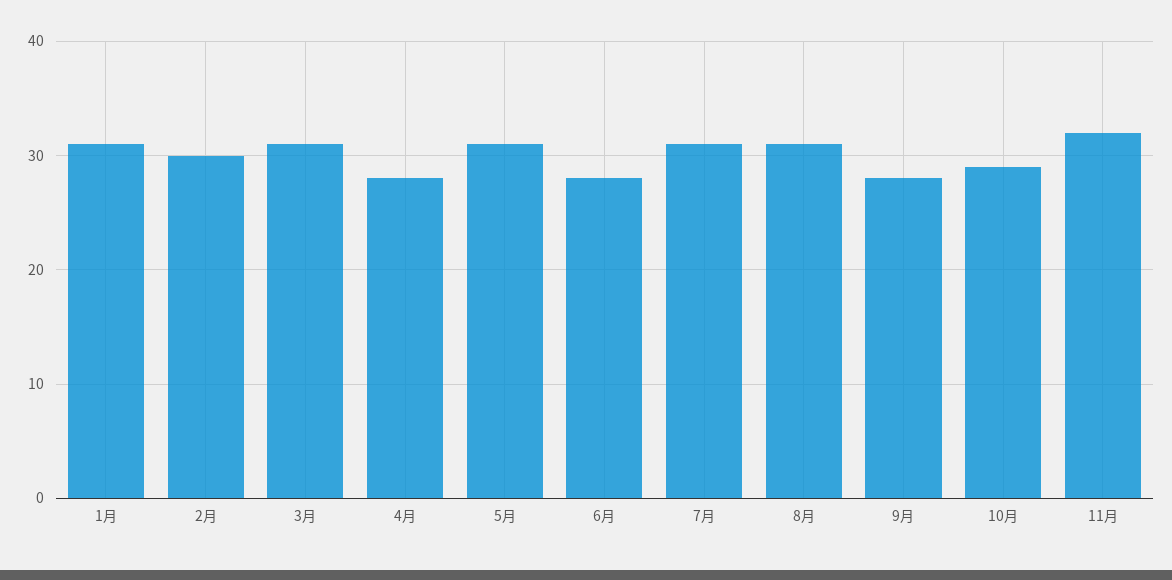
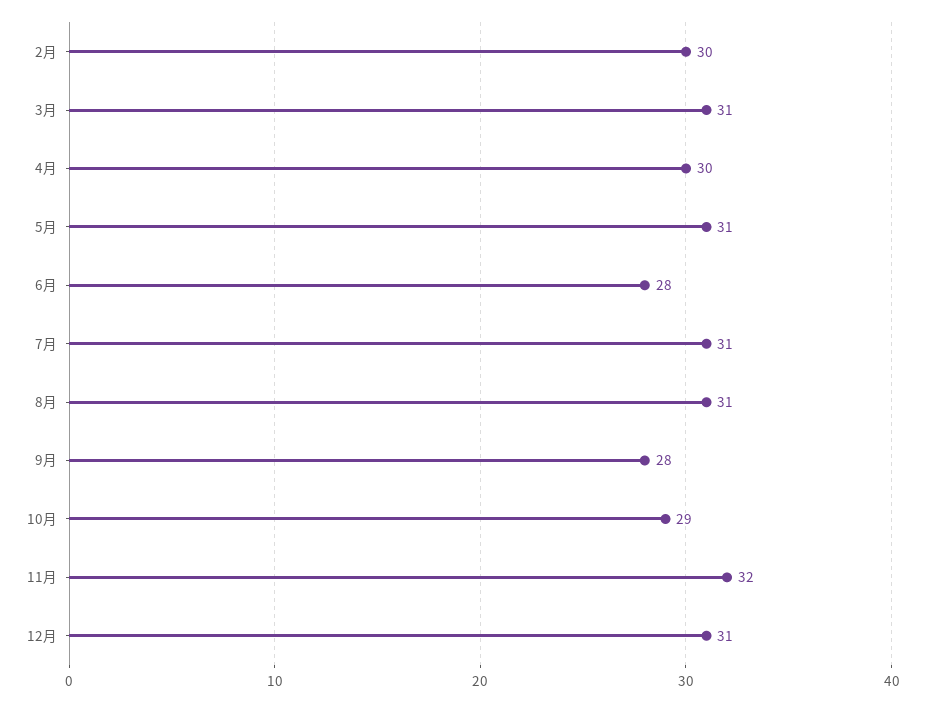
1月: 31 -> none
4月: 28 -> 30
12月: none -> 31

